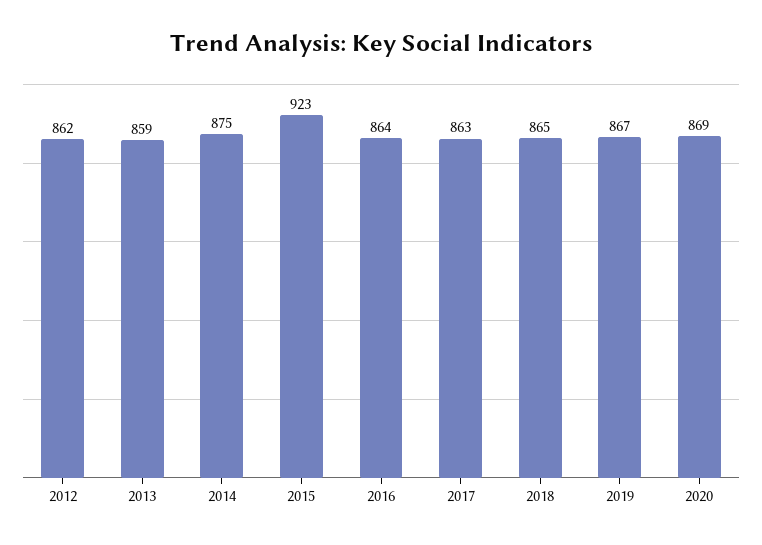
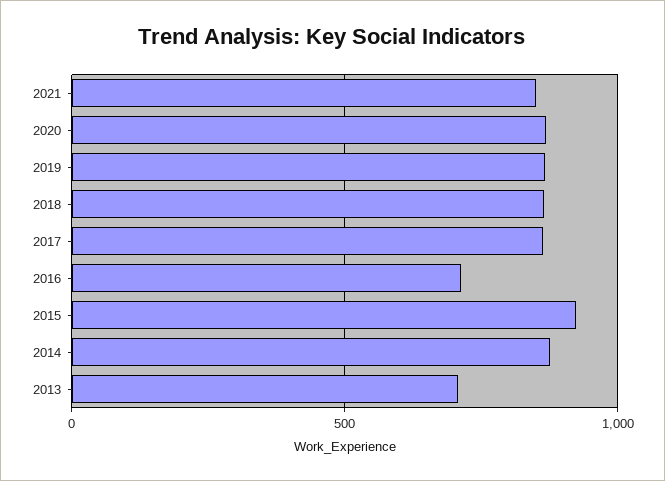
2012: 862 -> none
2013: 859 -> 700
2016: 864 -> 700
2021: none -> 850

